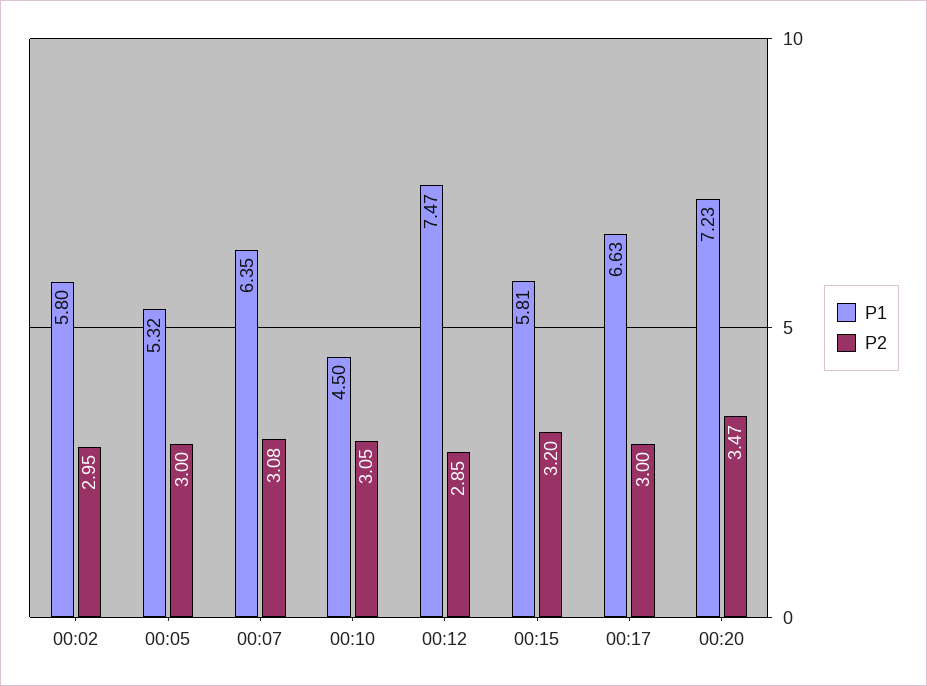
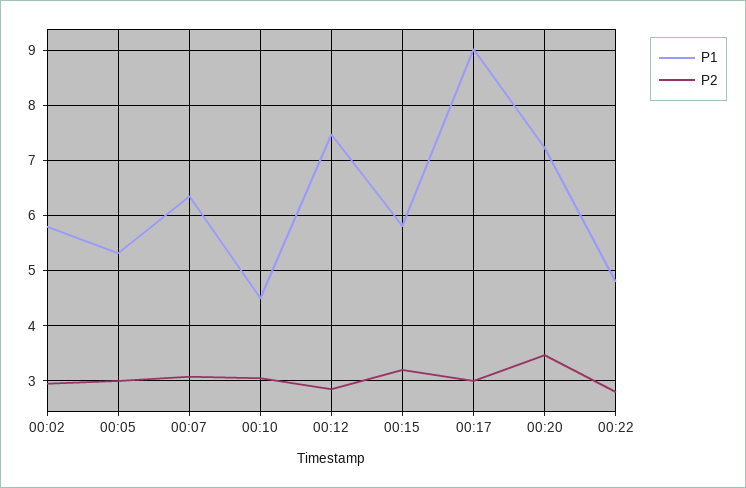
P1, 00:17: 6.63 -> 9
P1, 00:22: none -> 4.8
P2, 00:22: none -> 2.8

